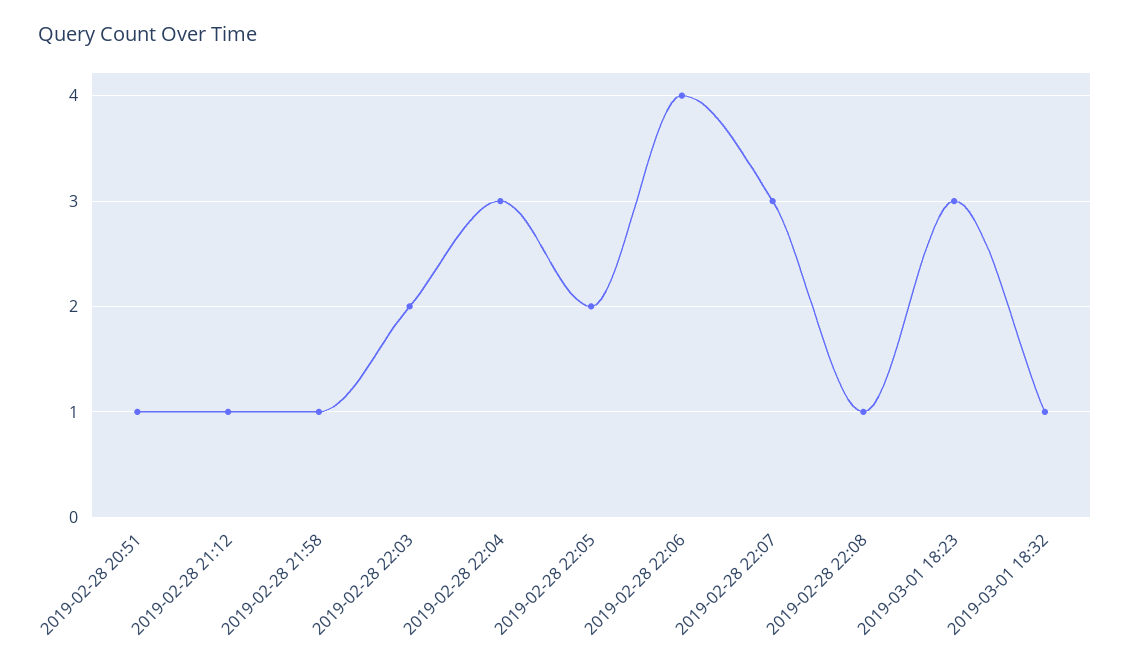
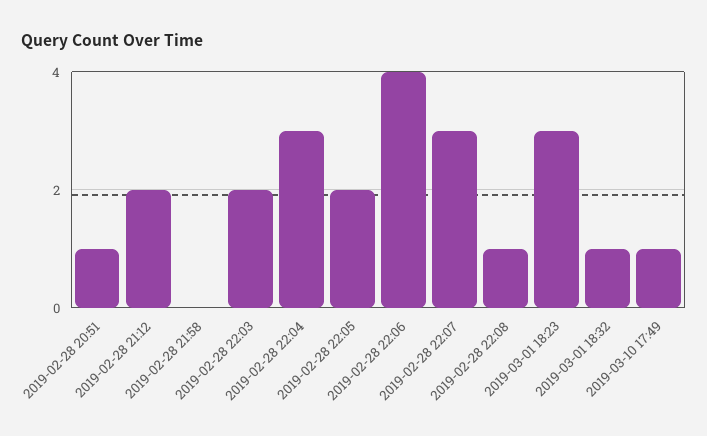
2019-02-28 21:12: 1 -> 2
2019-02-28 21:58: 1 -> 0
2019-03-10 17:49: none -> 1

